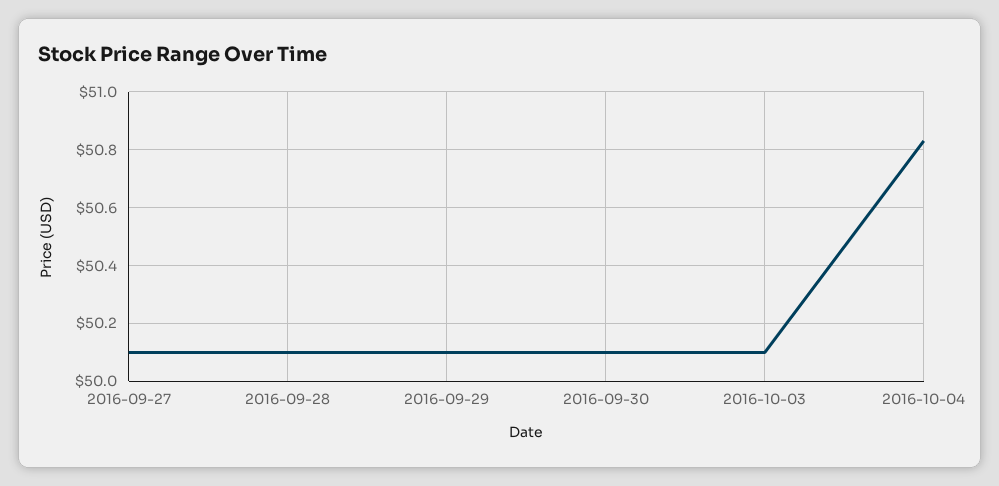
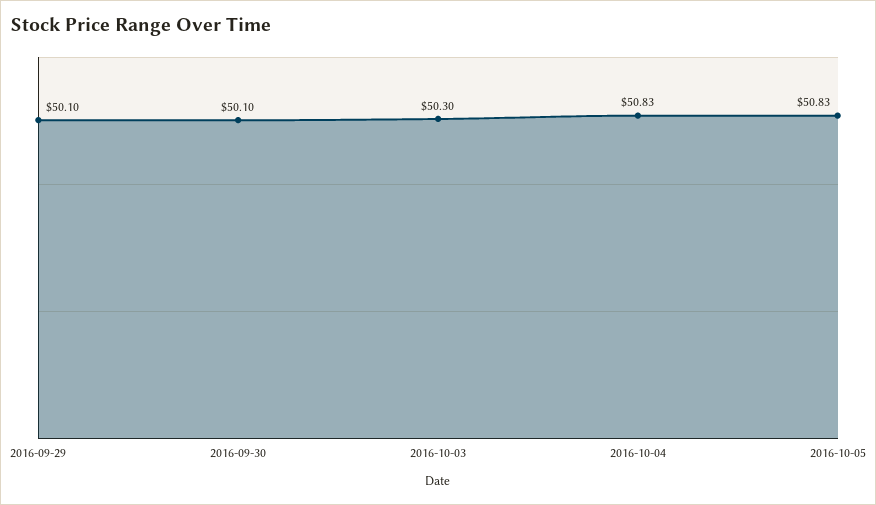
2016-09-27: 50.1 -> none
2016-09-28: 50.1 -> none
2016-10-03: 50.1 -> 50.3
2016-10-05: none -> 50.83

